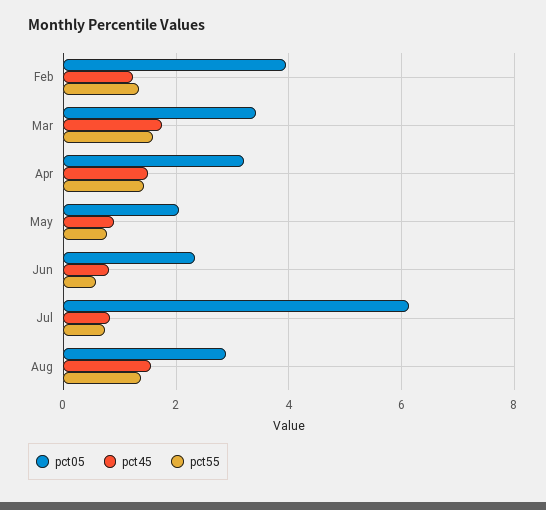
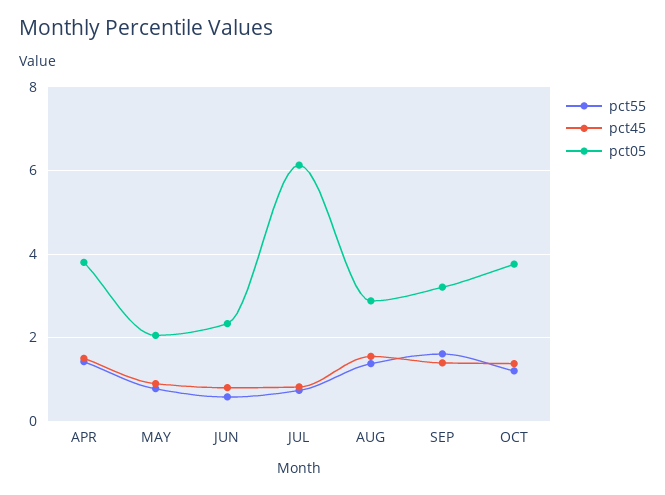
pct05, Feb: 4 -> none
pct45, Feb: 1.2 -> none
pct55, Feb: 1.4 -> none
pct05, Mar: 3.4 -> none
pct45, Mar: 1.8 -> none
pct55, Mar: 1.6 -> none
pct05, Apr: 3.2 -> 3.8
pct55, SEP: none -> 1.6
pct45, SEP: none -> 1.4
pct05, SEP: none -> 3.2
pct55, OCT: none -> 1.2
pct45, OCT: none -> 1.4
pct05, OCT: none -> 3.8

